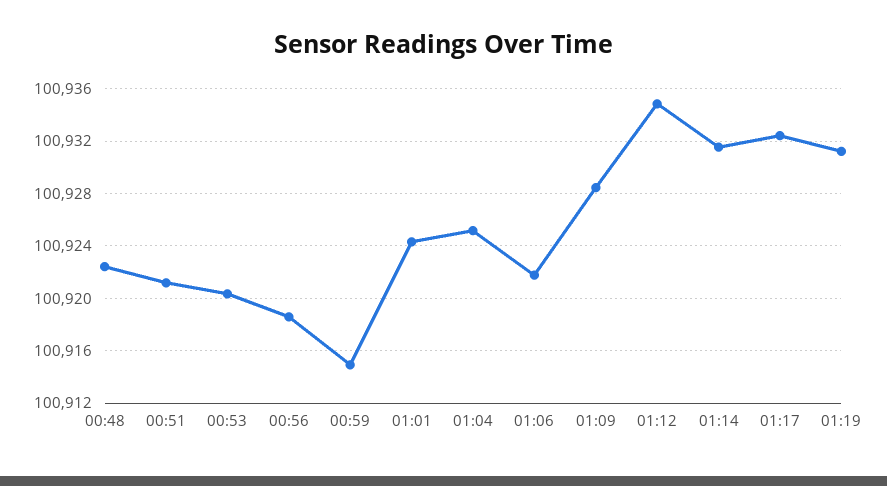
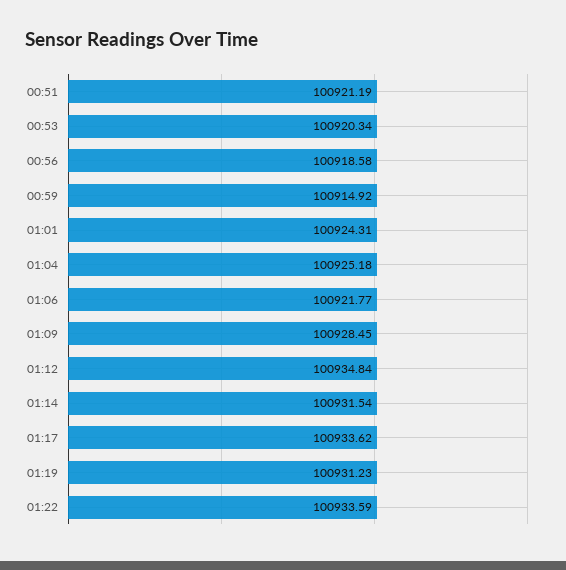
00:48: 100922.5 -> none
01:17: 100932.5 -> 100933.62
01:22: none -> 100933.59

